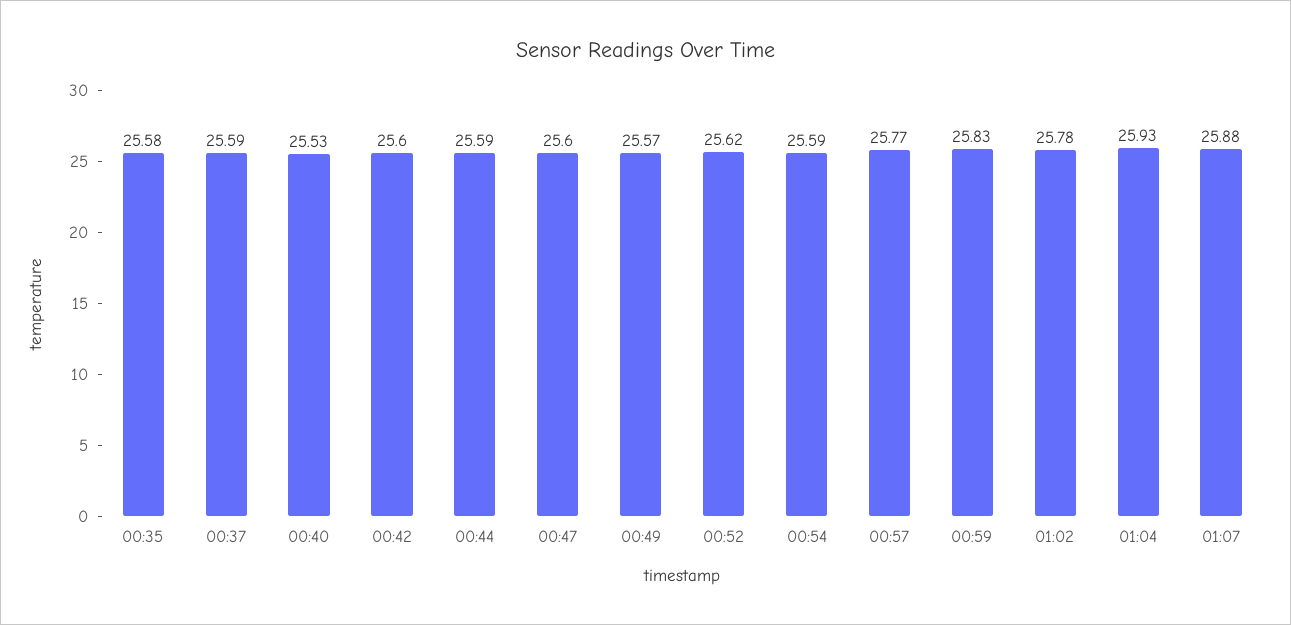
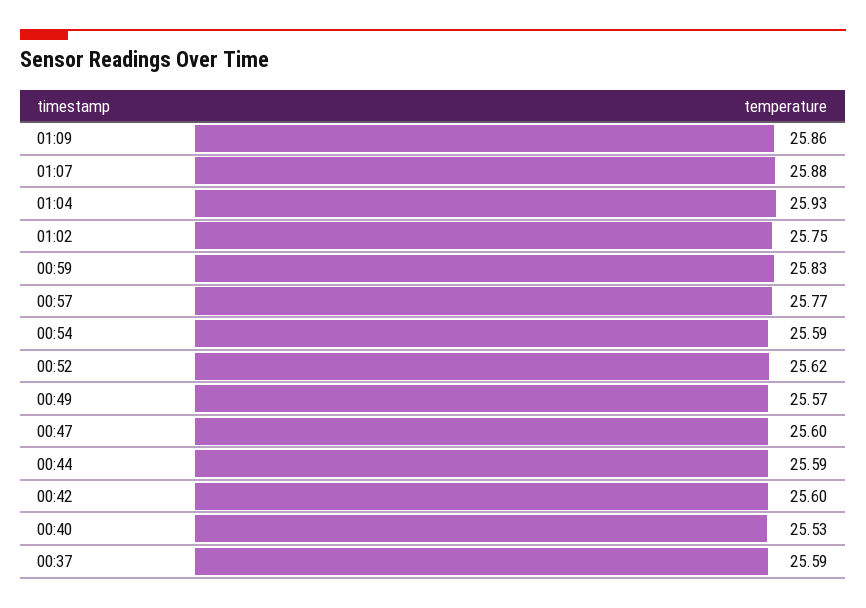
00:35: 25.58 -> none
01:02: 25.78 -> 25.75
01:09: none -> 25.86

